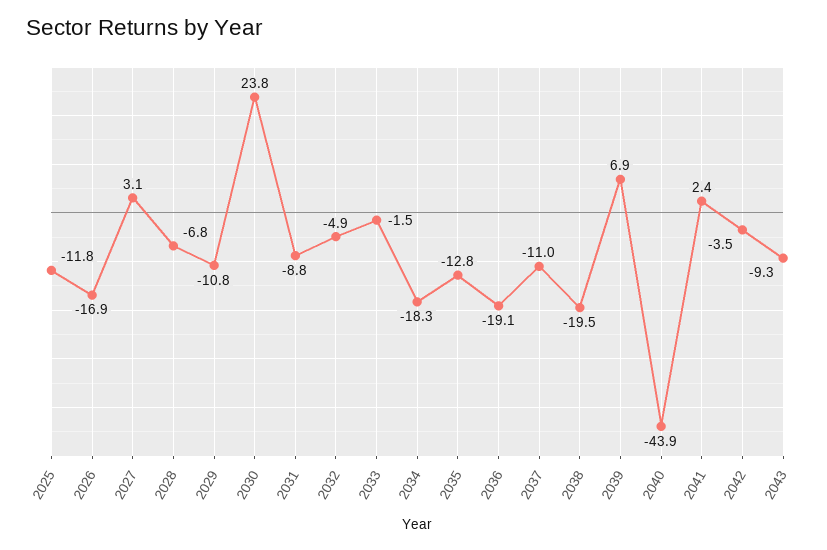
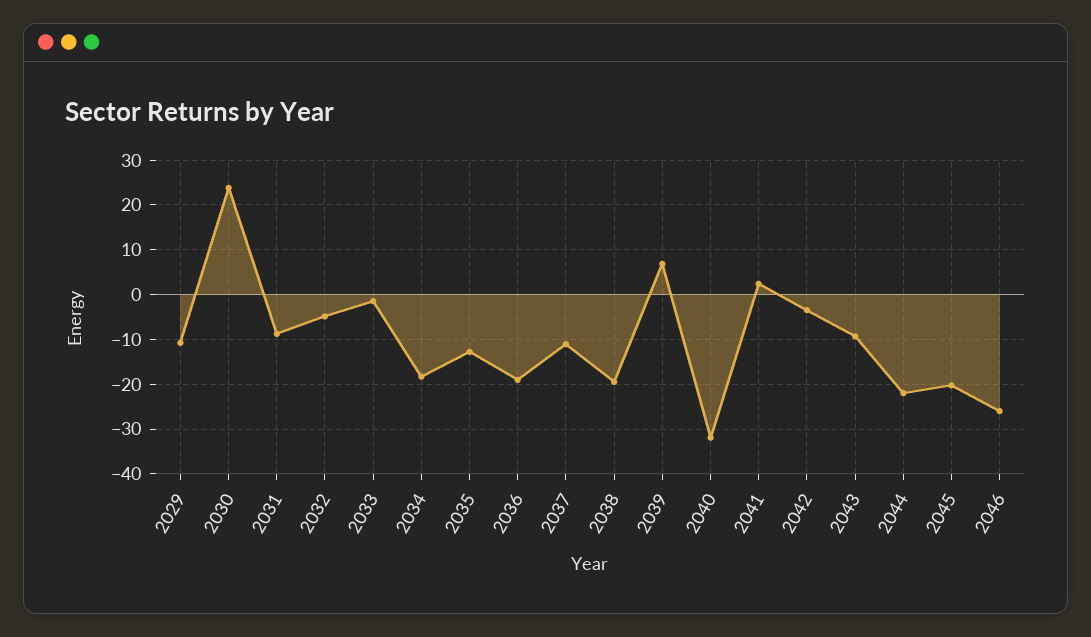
2025: -11.8 -> none
2026: -16.9 -> none
2027: 3.1 -> none
2028: -6.8 -> none
2040: -43.9 -> -32
2044: none -> -22
2045: none -> -20
2046: none -> -26

